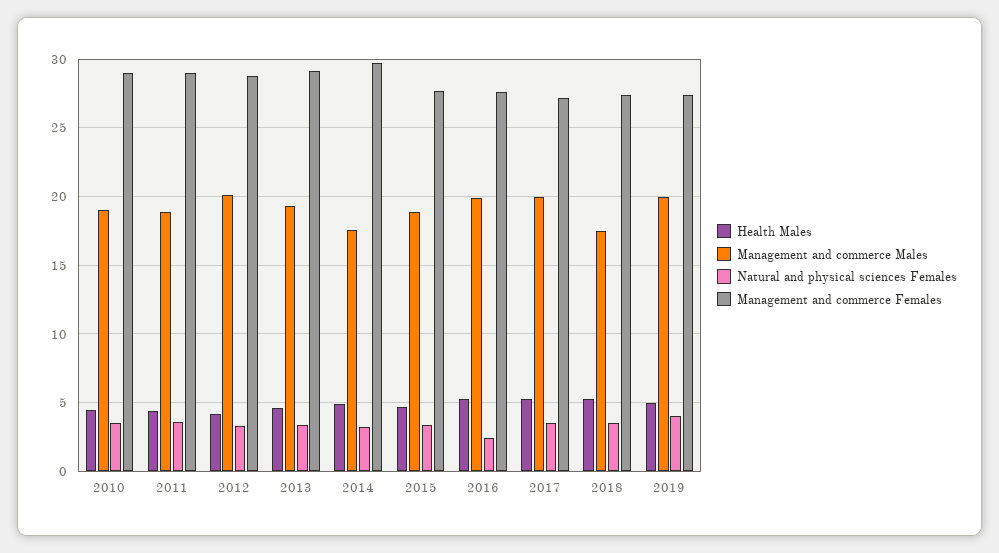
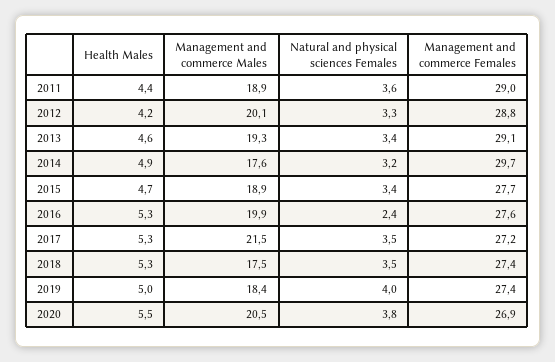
Health Males, 2010: 4.5 -> none
Management and commerce Males, 2010: 19 -> none
Natural and physical sciences Females, 2010: 3.5 -> none
Management and commerce Females, 2010: 29 -> none
Management and commerce Males, 2017: 20 -> 21.5
Management and commerce Males, 2019: 20 -> 18.4
Health Males, 2020: none -> 5.5
Management and commerce Males, 2020: none -> 20.5
Natural and physical sciences Females, 2020: none -> 3.8
Management and commerce Females, 2020: none -> 26.9

